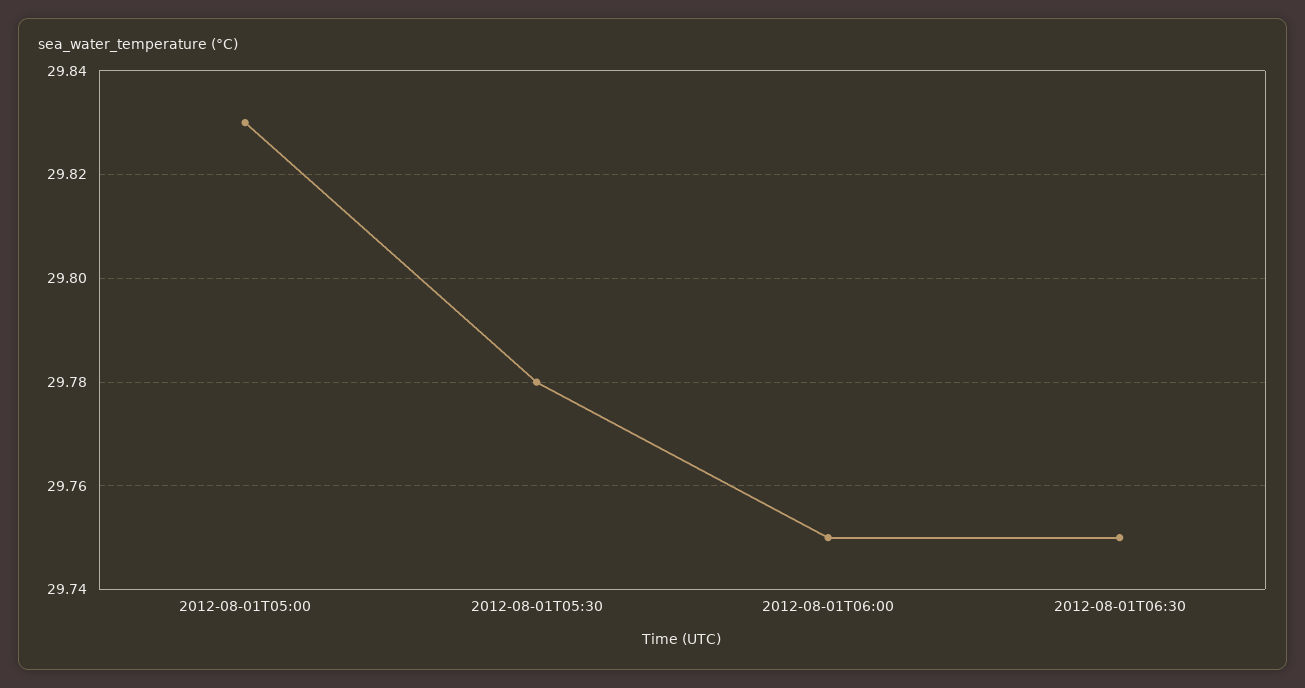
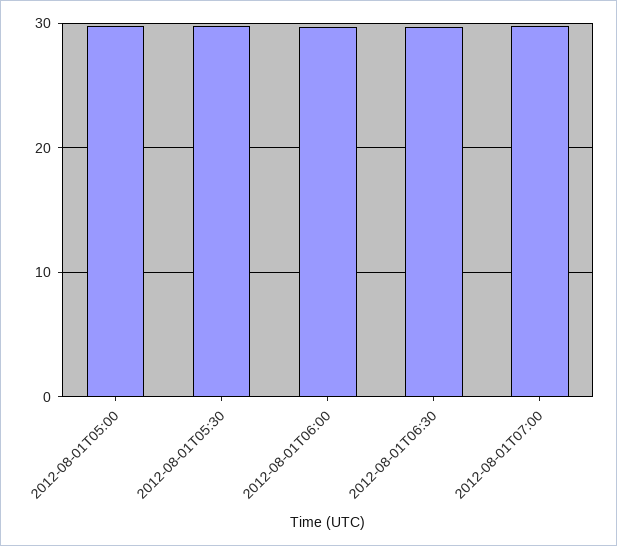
2012-08-01T07:00: none -> 30

